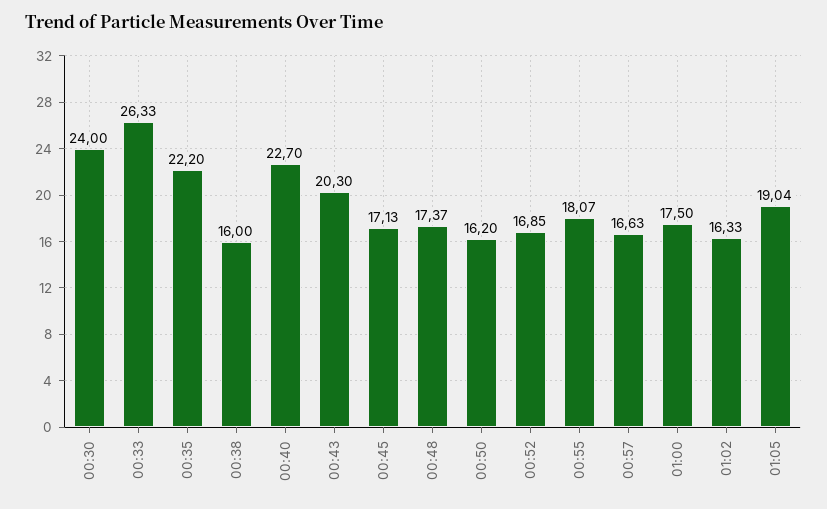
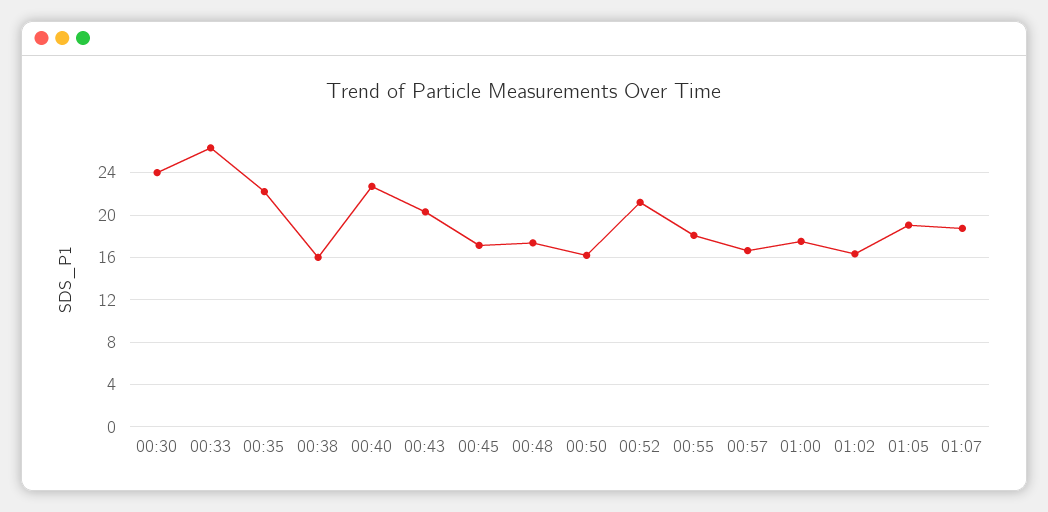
00:52: 16.85 -> 21
01:07: none -> 19

